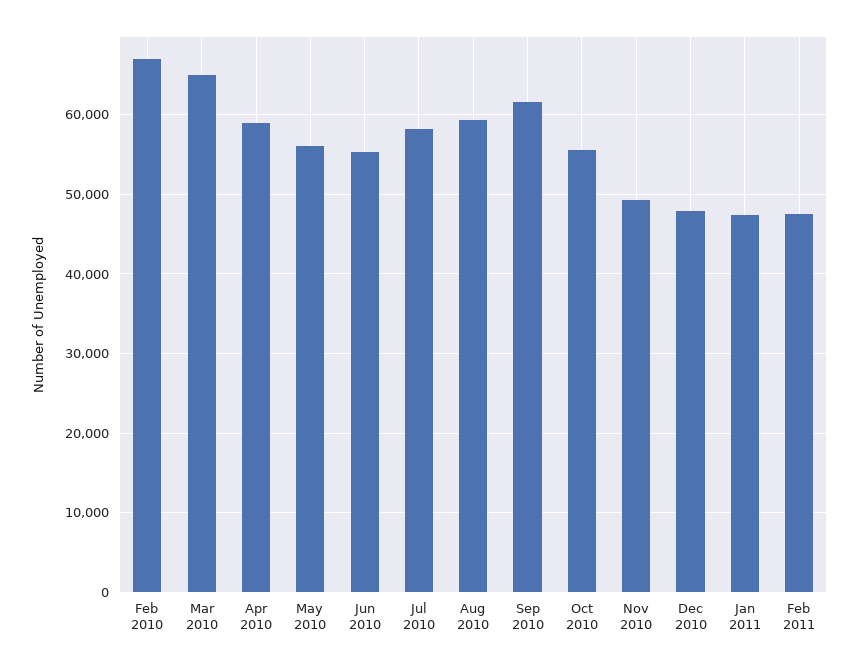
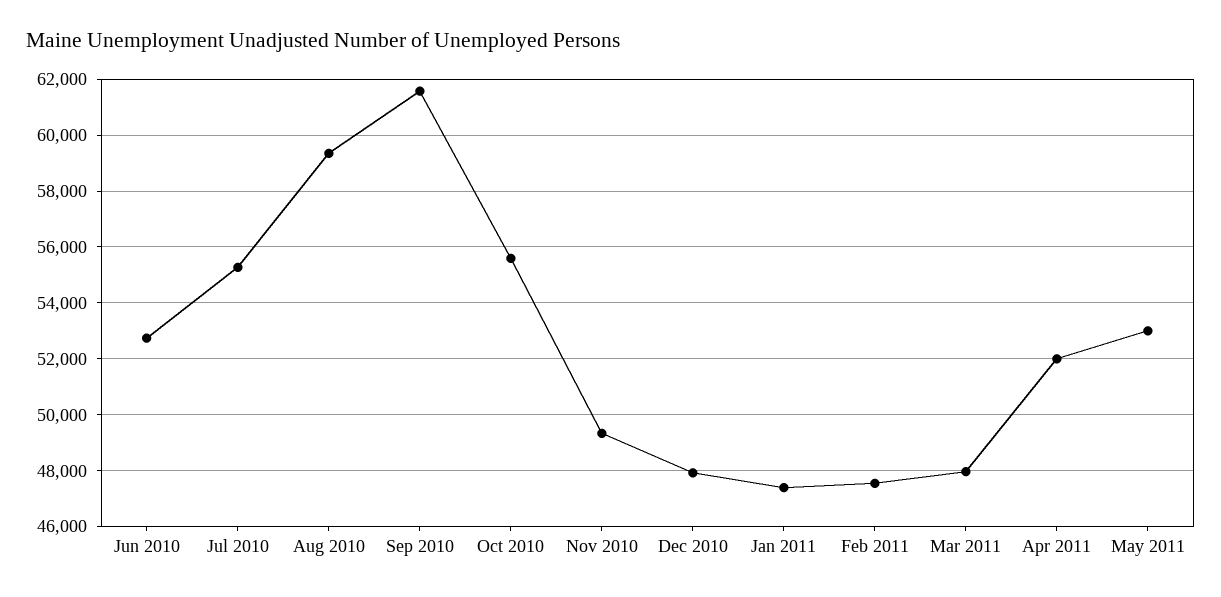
Feb 2010: 67000 -> none
Mar 2010: 65000 -> none
Apr 2010: 59000 -> none
May 2010: 56000 -> none
Jun 2010: 55000 -> 52750
Jul 2010: 58000 -> 55250
Mar 2011: none -> 48000
Apr 2011: none -> 52000
May 2011: none -> 53000

